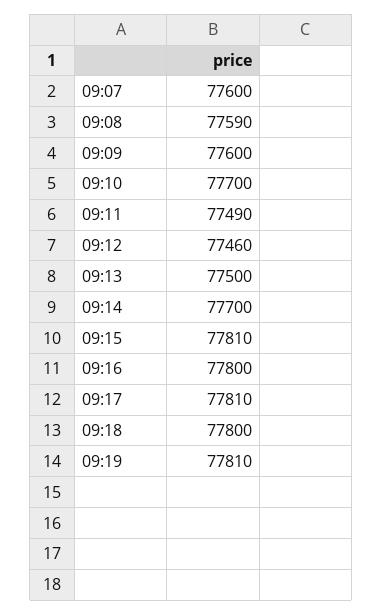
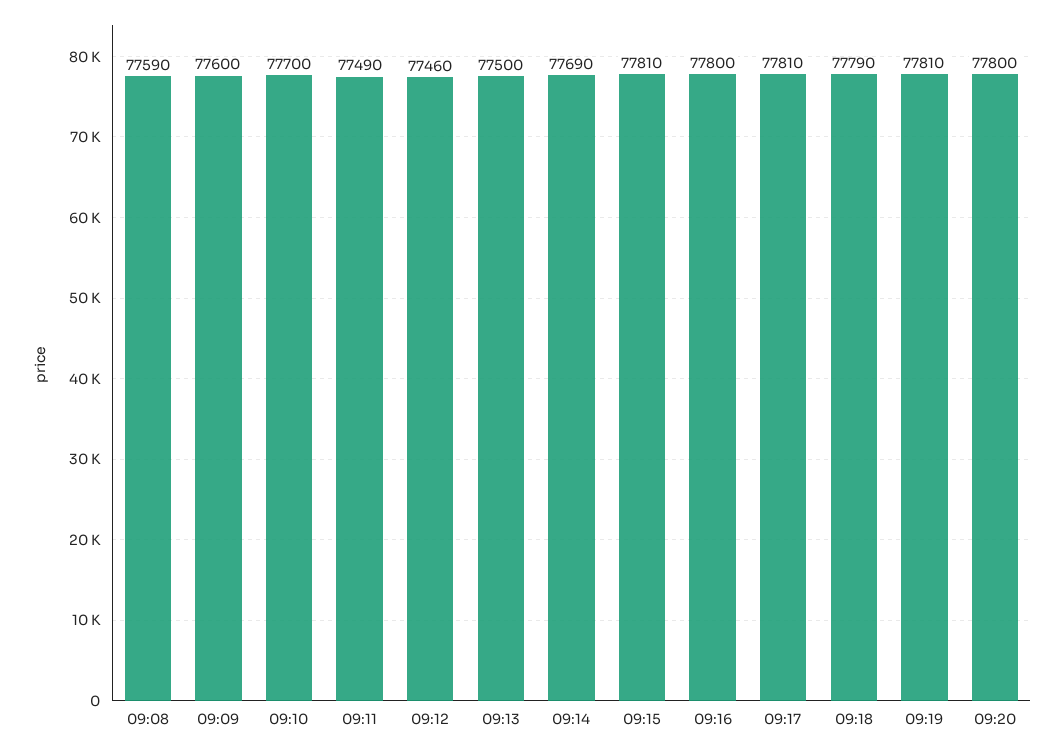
09:07: 77600 -> none
09:14: 77700 -> 77690
09:18: 77800 -> 77790
09:20: none -> 77800

